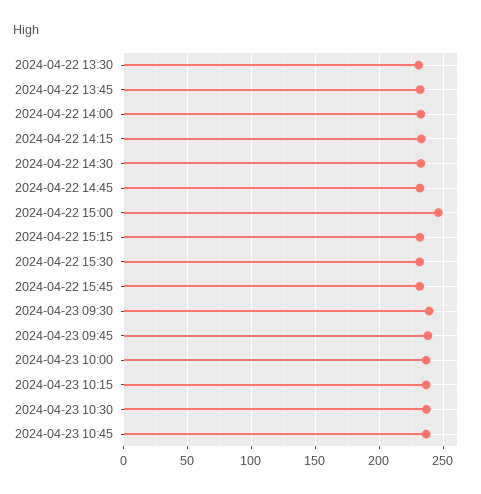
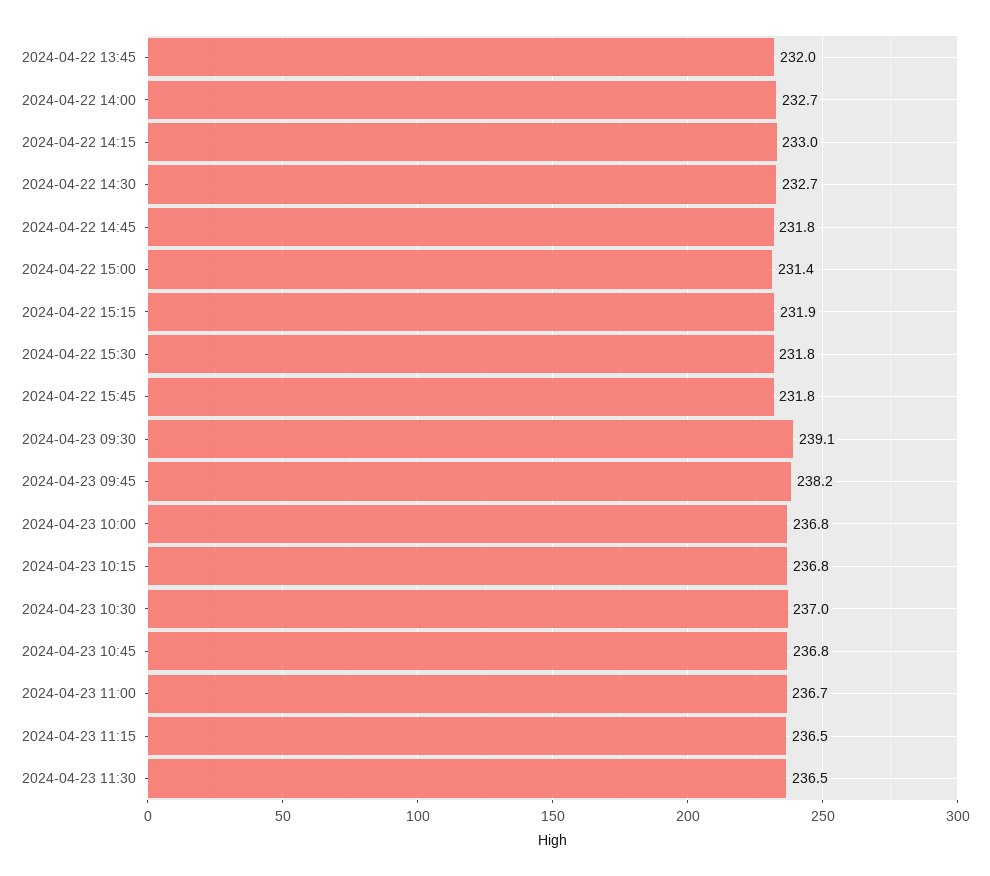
2024-04-22 13:30: 230 -> none
2024-04-22 15:00: 245 -> 231.4
2024-04-23 11:00: none -> 236.7
2024-04-23 11:15: none -> 236.5
2024-04-23 11:30: none -> 236.5

